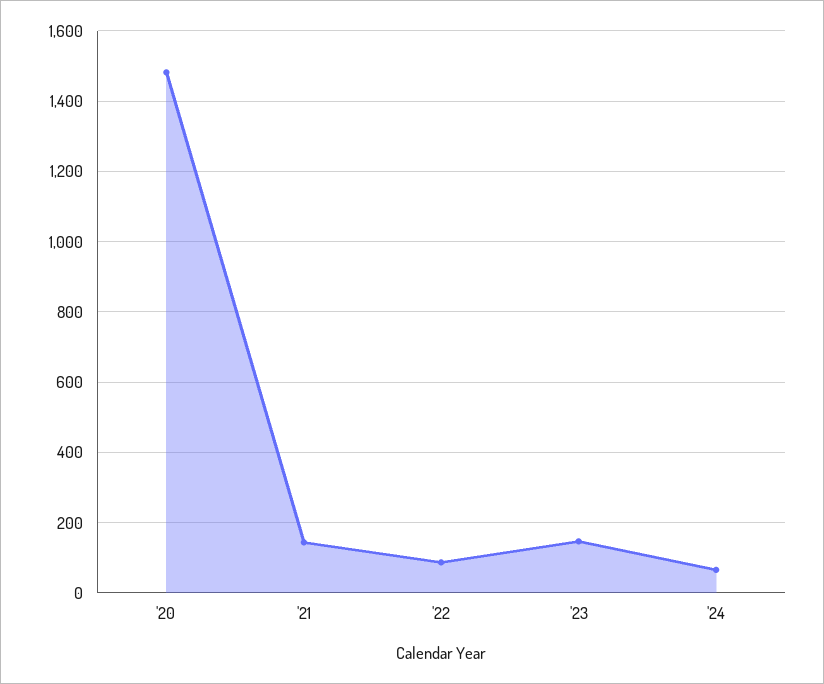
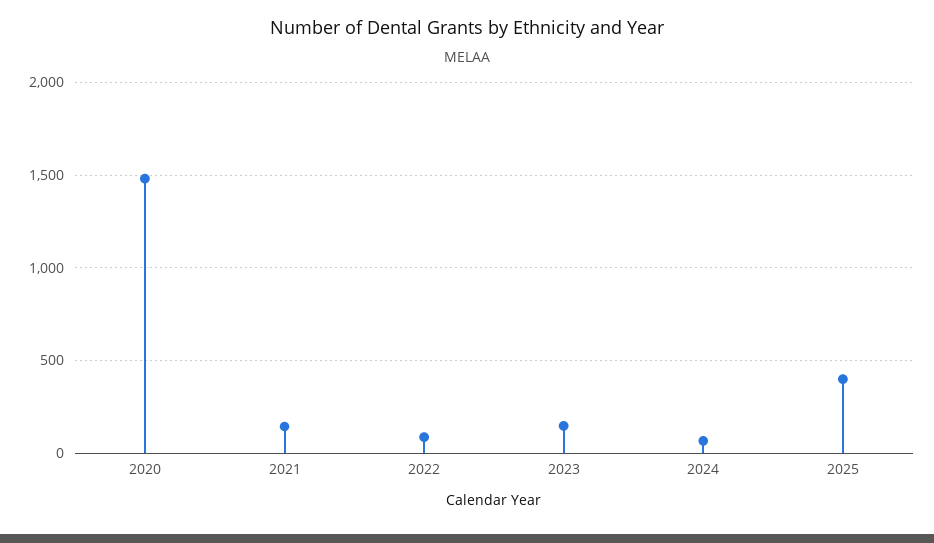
2025: none -> 400

